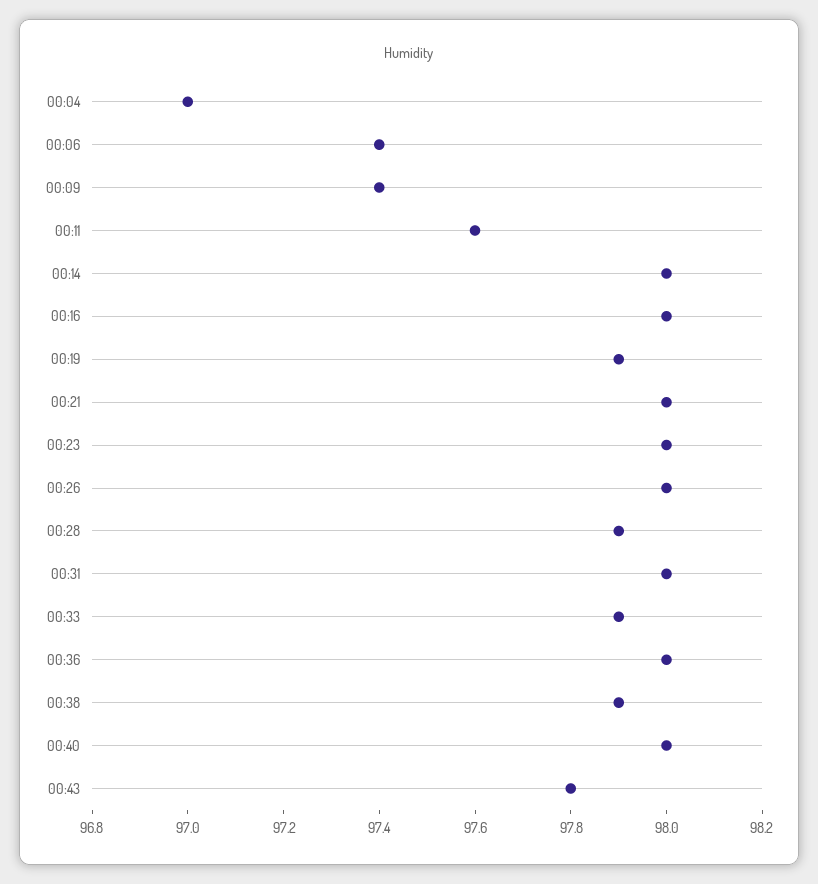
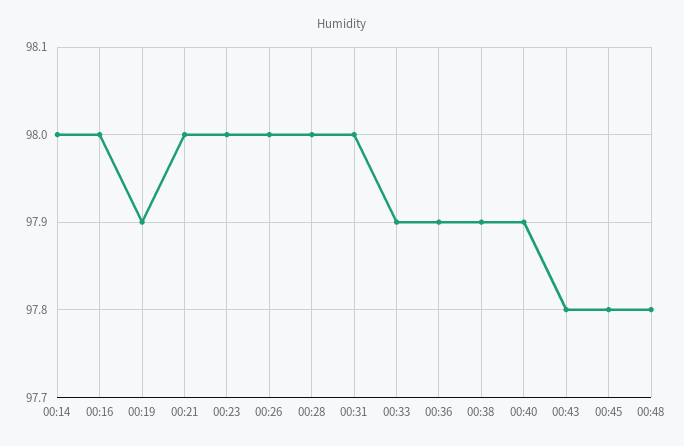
00:04: 97 -> none
00:06: 97.4 -> none
00:09: 97.4 -> none
00:11: 97.6 -> none
00:28: 97.9 -> 98
00:36: 98 -> 97.9
00:40: 98 -> 97.9
00:45: none -> 97.8
00:48: none -> 97.8

